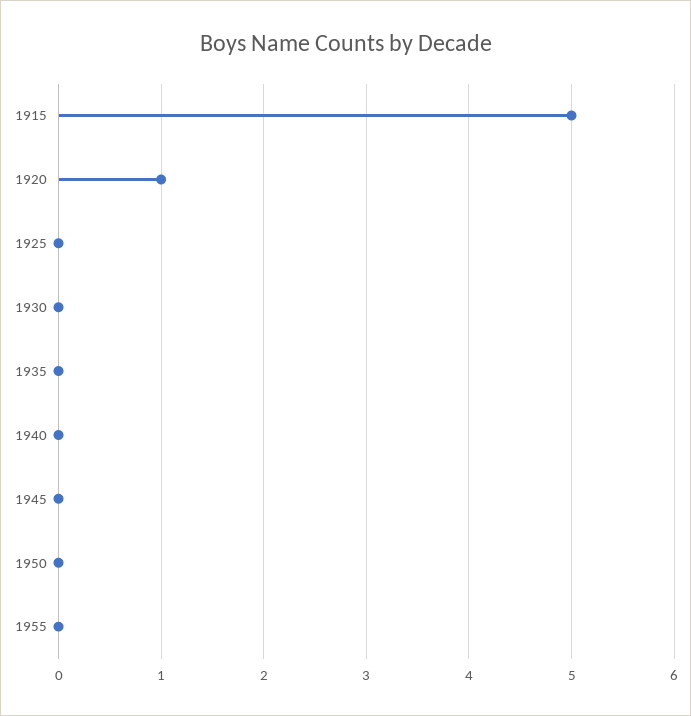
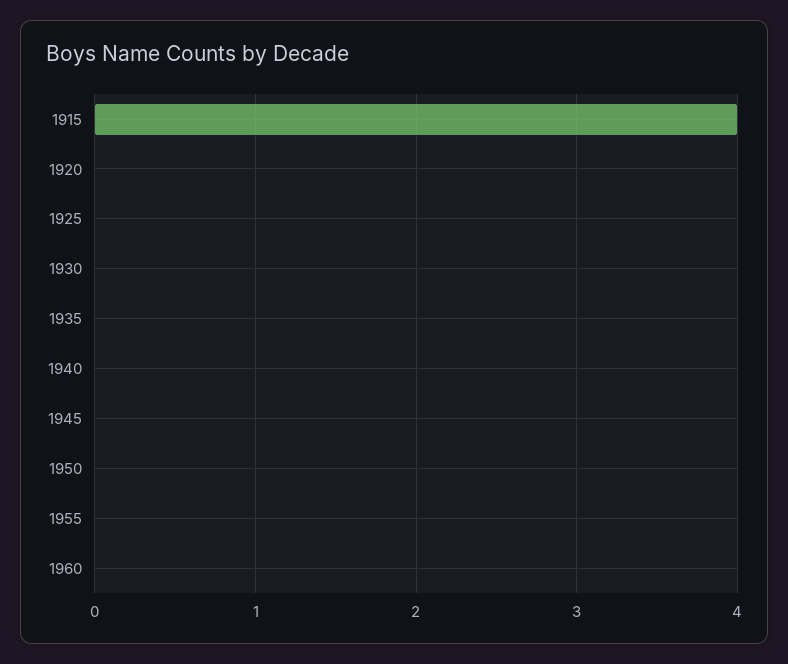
1915: 5 -> 4
1920: 1 -> 0
1960: none -> 0

